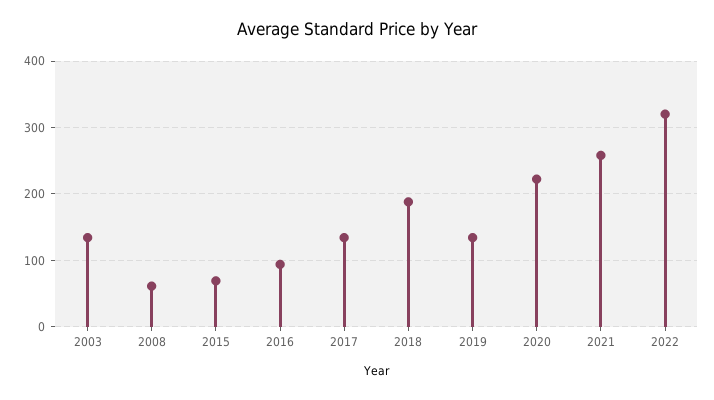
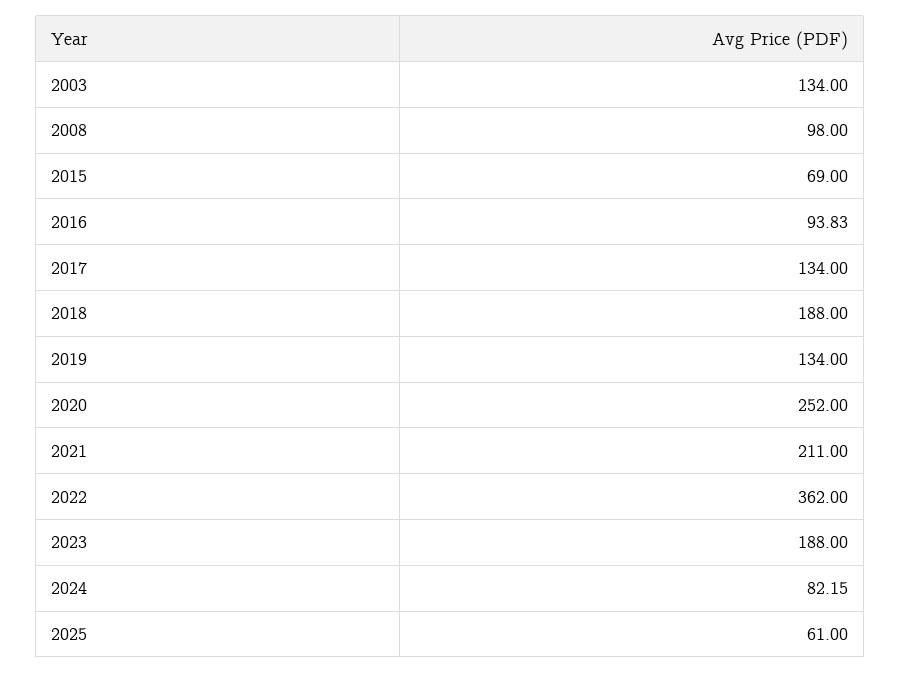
2008: 60 -> 98
2020: 220 -> 252
2021: 260 -> 211
2022: 320 -> 362
2023: none -> 188
2024: none -> 82.15
2025: none -> 61

